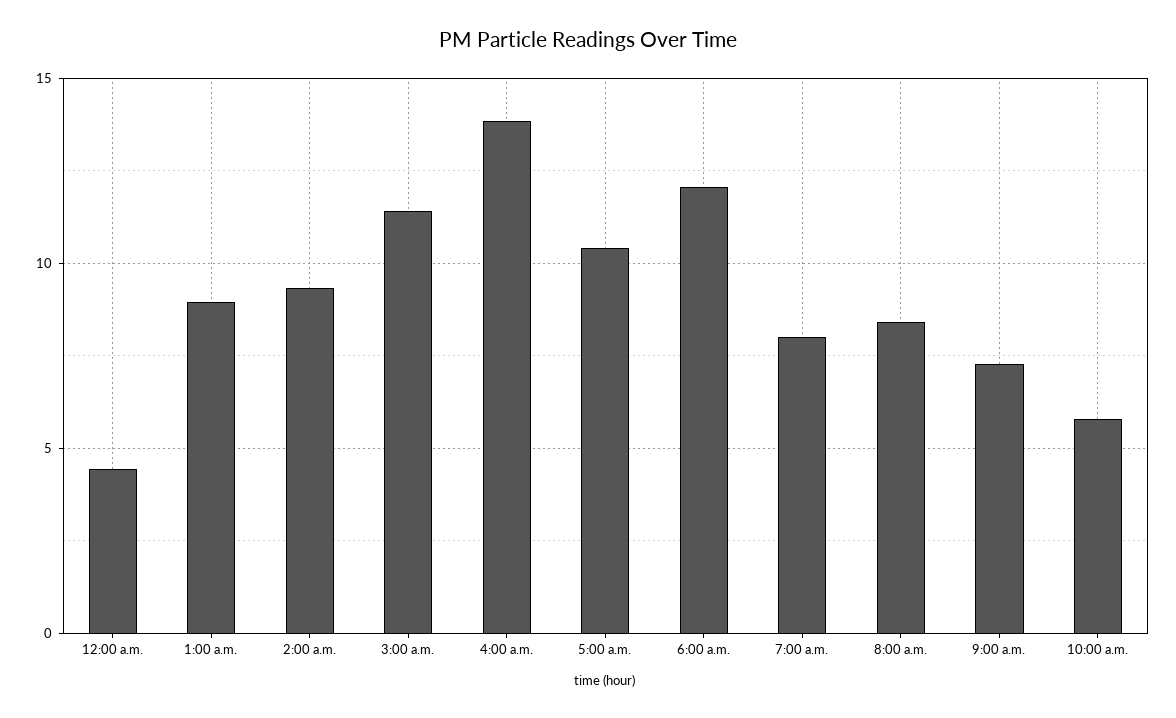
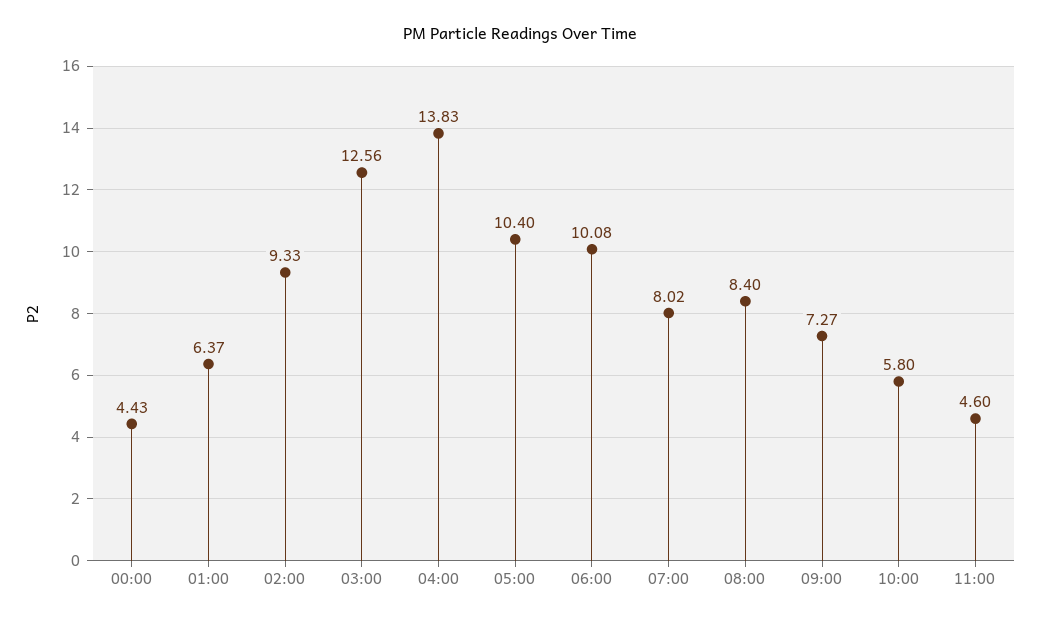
1:00 a.m.: 9 -> 6.37
3:00 a.m.: 11.5 -> 12.56
6:00 a.m.: 12 -> 10.08
11:00: none -> 4.6

